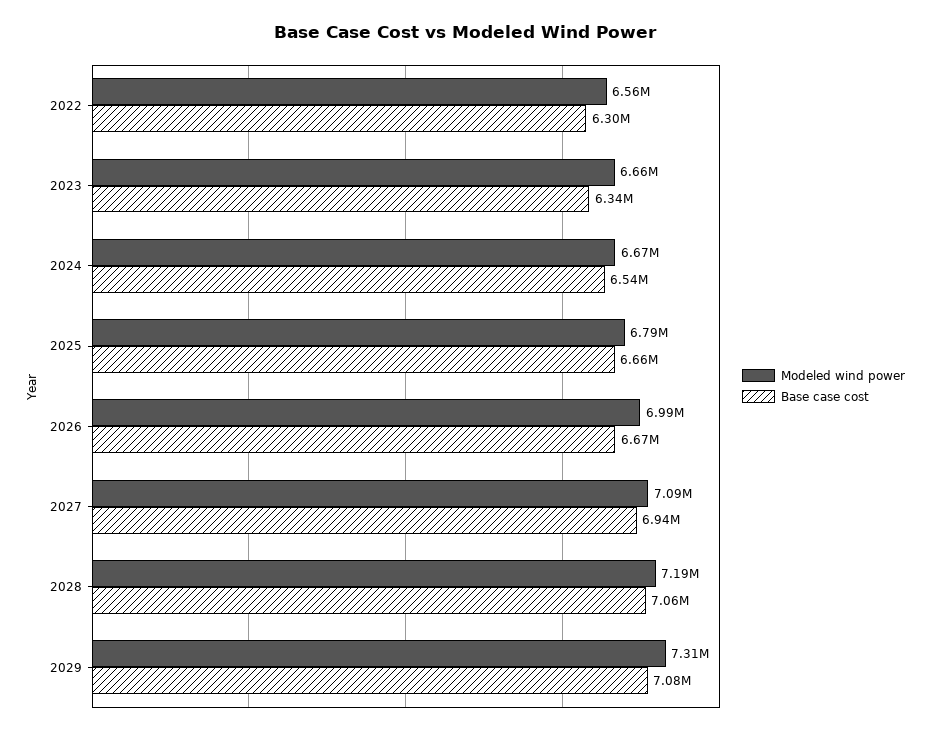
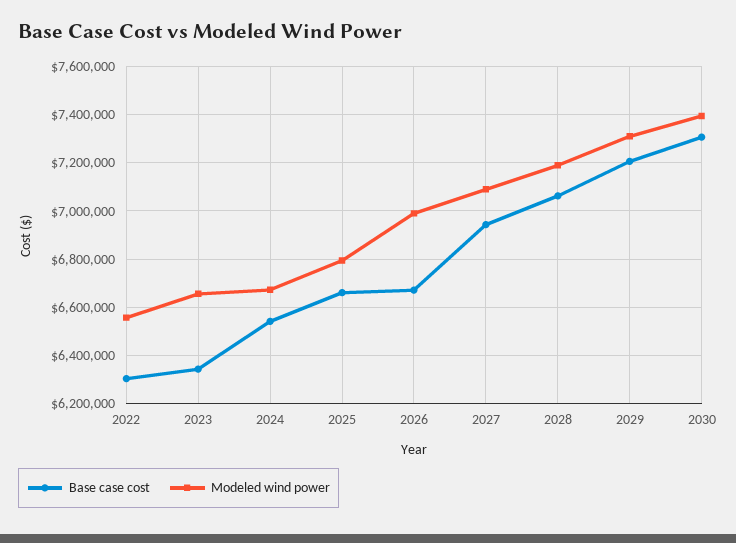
Base case cost, 2029: 7080000 -> 7200000
Base case cost, 2030: none -> 7300000
Modeled wind power, 2030: none -> 7400000

